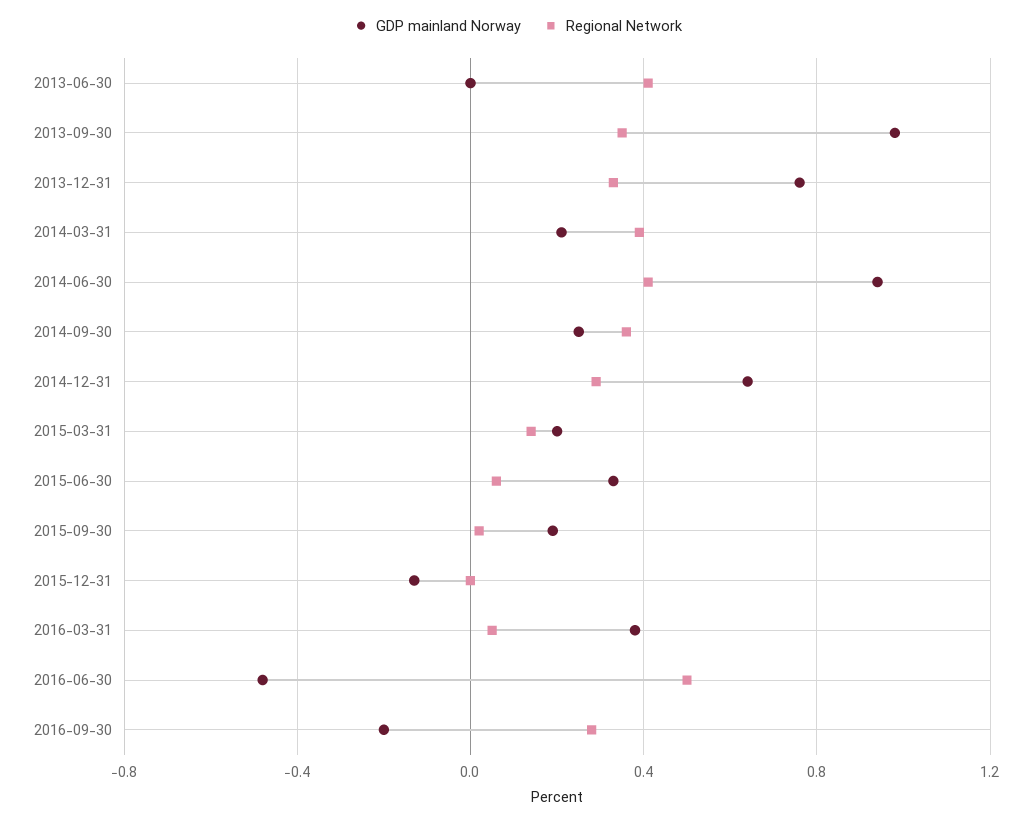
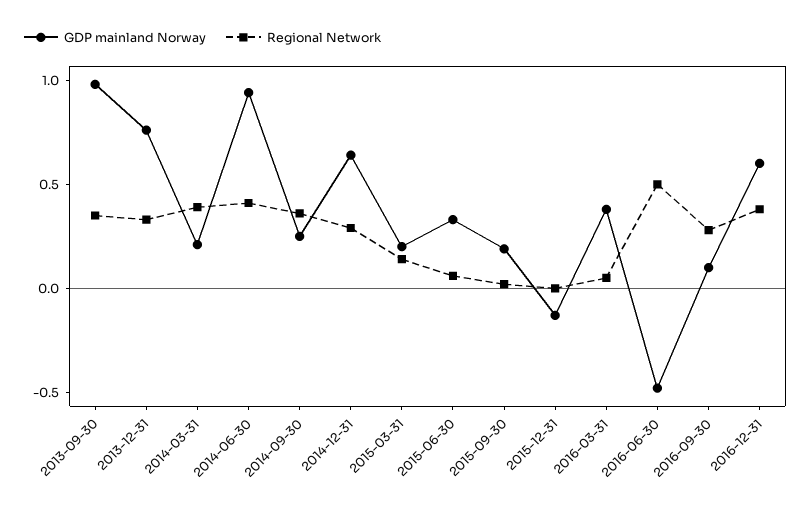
GDP mainland Norway, 2013-06-30: 0 -> none
Regional Network, 2013-06-30: 0.4 -> none
GDP mainland Norway, 2016-09-30: -0.2 -> 0.1
GDP mainland Norway, 2016-12-31: none -> 0.6
Regional Network, 2016-12-31: none -> 0.4

